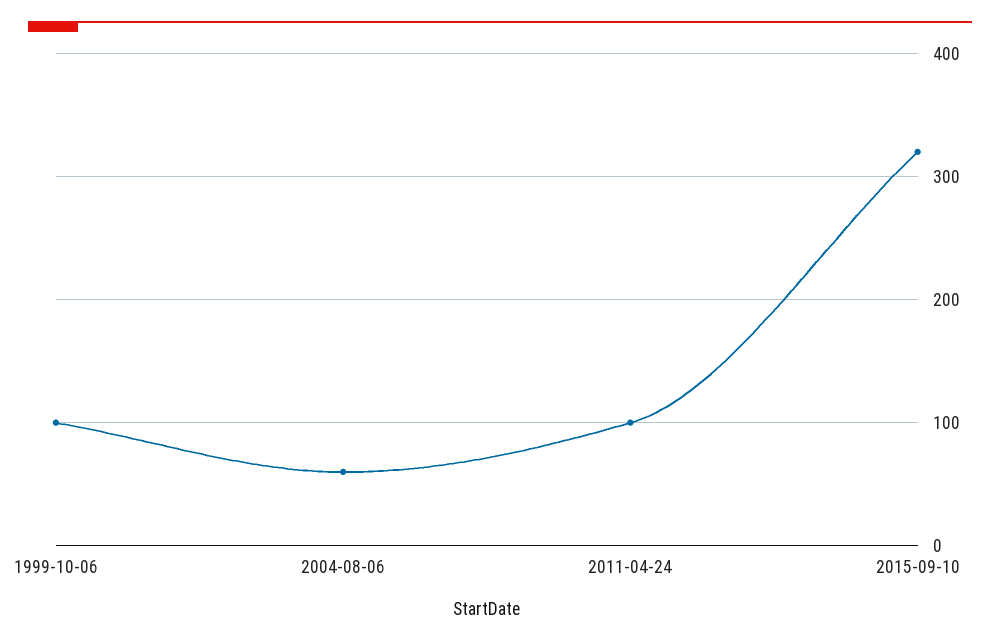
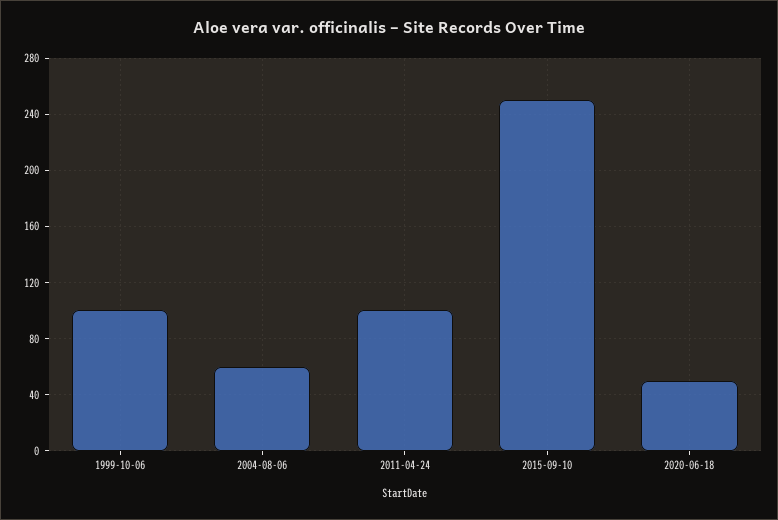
2015-09-10: 320 -> 250
2020-06-18: none -> 50

